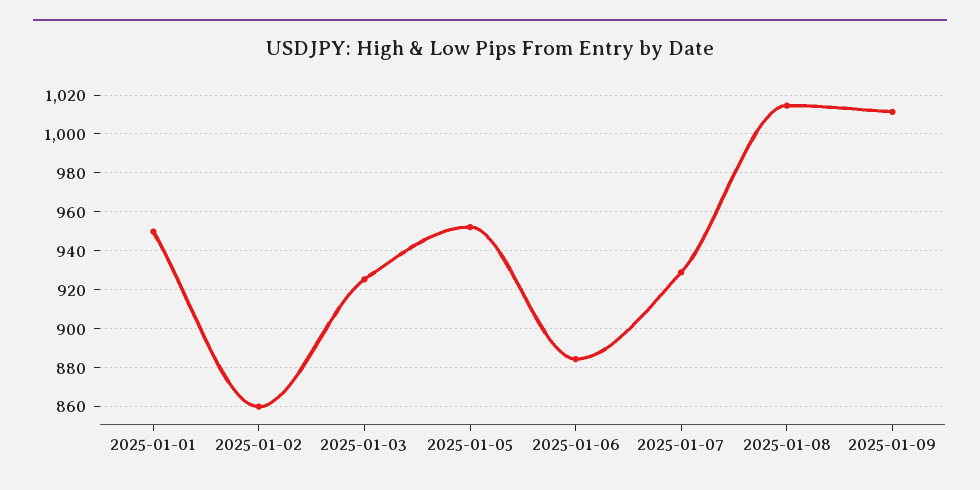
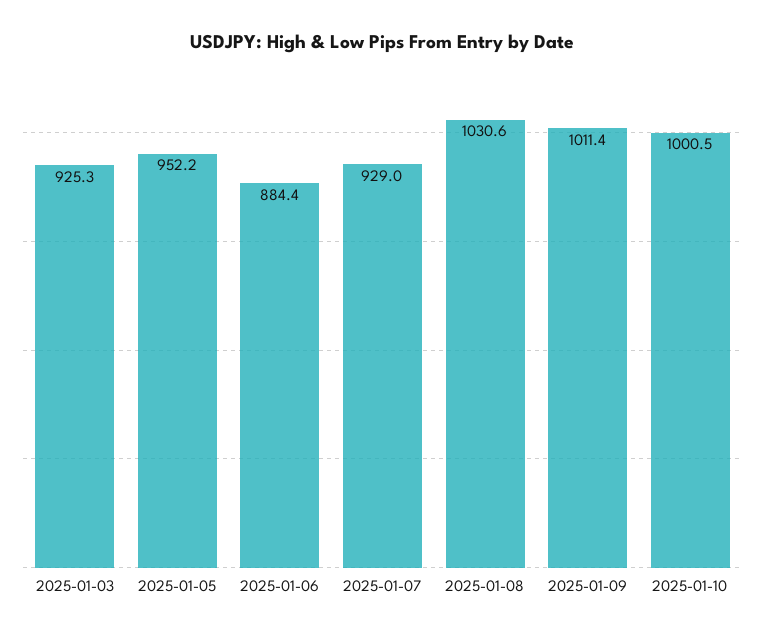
2025-01-01: 950 -> none
2025-01-02: 860 -> none
2025-01-08: 1015 -> 1030.6
2025-01-10: none -> 1000.5

